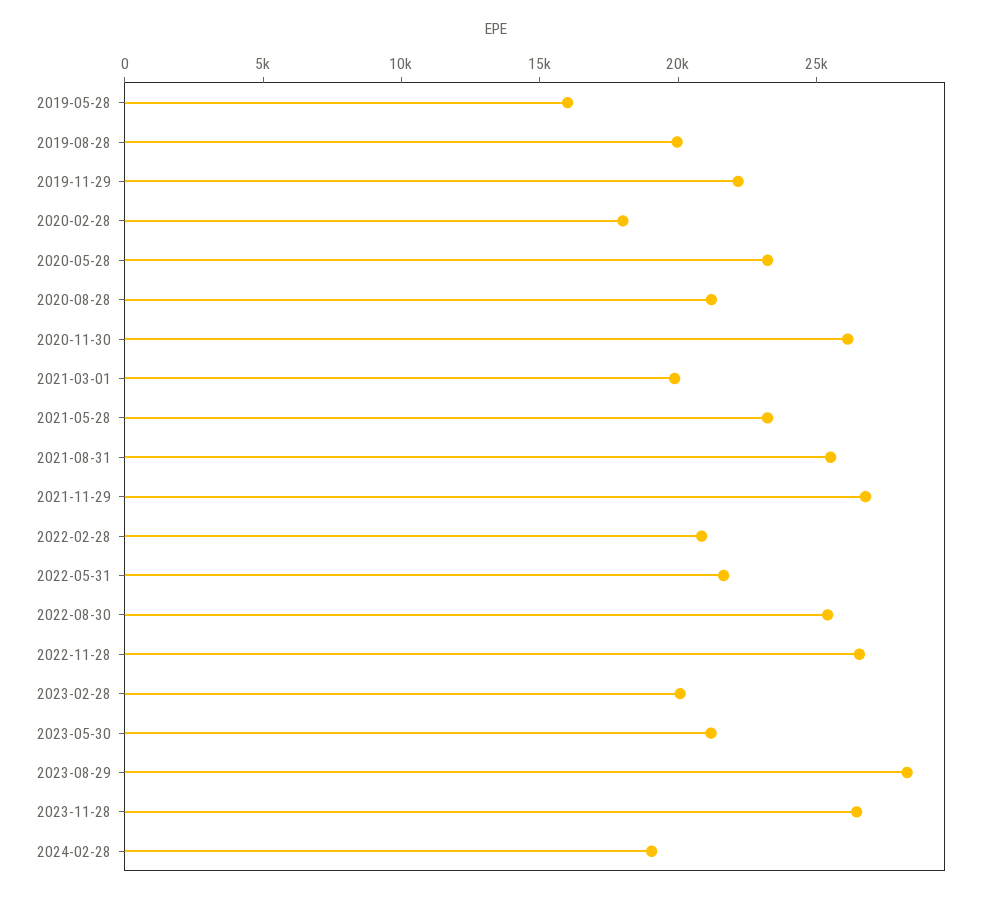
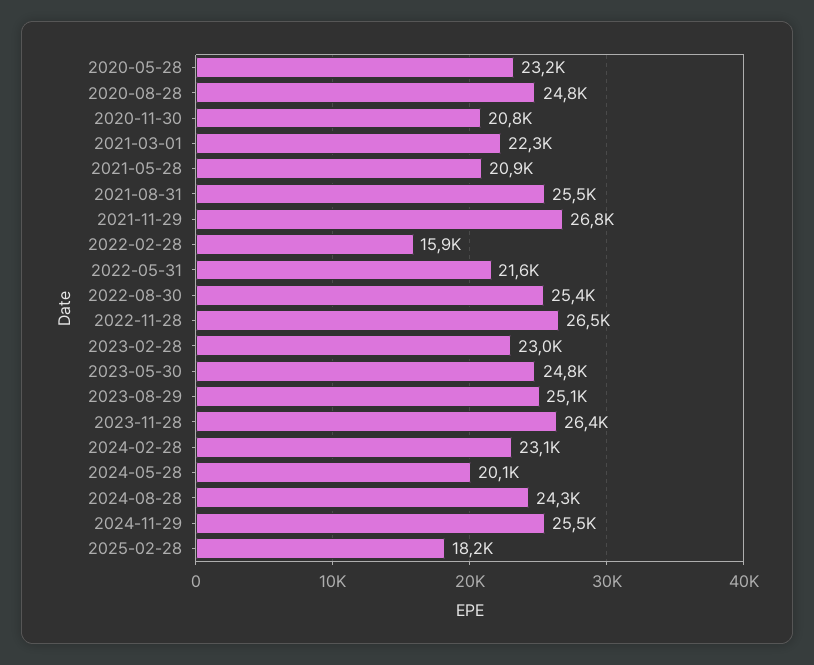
2019-05-28: 16000 -> none
2019-08-28: 20000 -> none
2019-11-29: 22000 -> none
2020-02-28: 18000 -> none
2020-08-28: 21000 -> 24800
2020-11-30: 26000 -> 20800
2021-03-01: 20000 -> 22300
2021-05-28: 23000 -> 20900
2022-02-28: 21000 -> 15900
2023-02-28: 20000 -> 23000
2023-05-30: 21000 -> 24800
2023-08-29: 28000 -> 25100
2024-02-28: 19000 -> 23100
2024-05-28: none -> 20100
2024-08-28: none -> 24300
2024-11-29: none -> 25500
2025-02-28: none -> 18200

